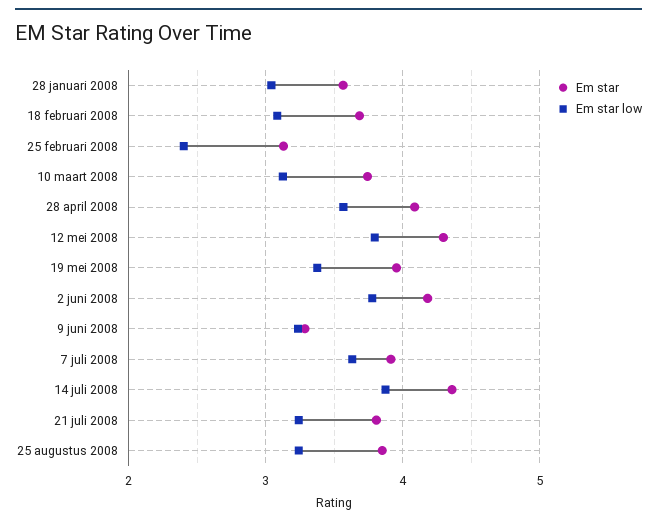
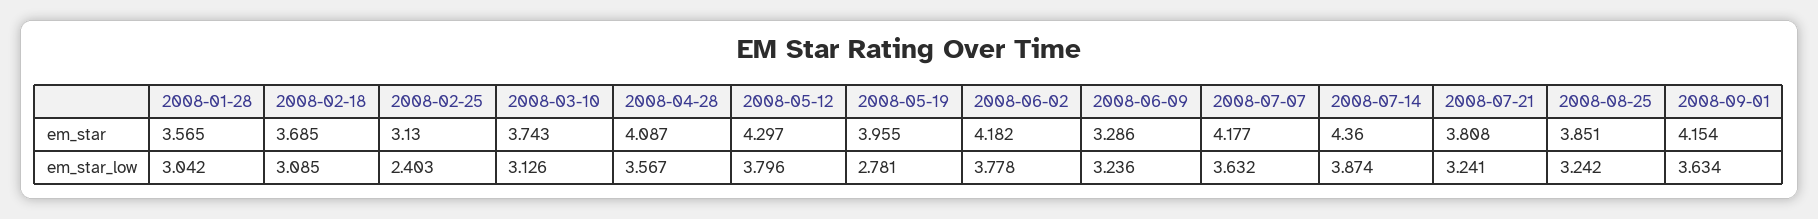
Em star low, 19 mei 2008: 3.4 -> 2.781
Em star, 7 juli 2008: 3.9 -> 4.177
Em star, 2008-09-01: none -> 4.154
Em star low, 2008-09-01: none -> 3.634

